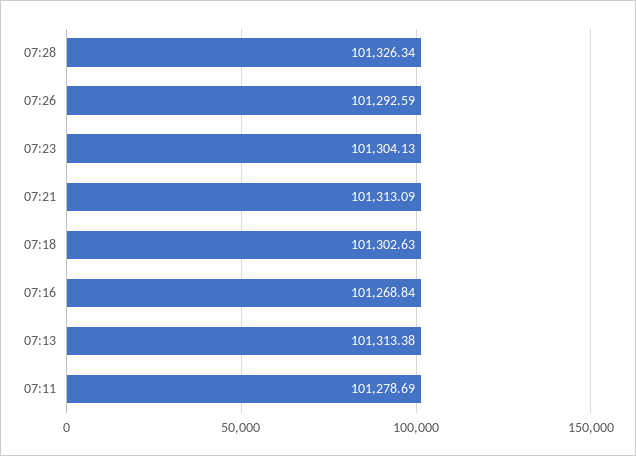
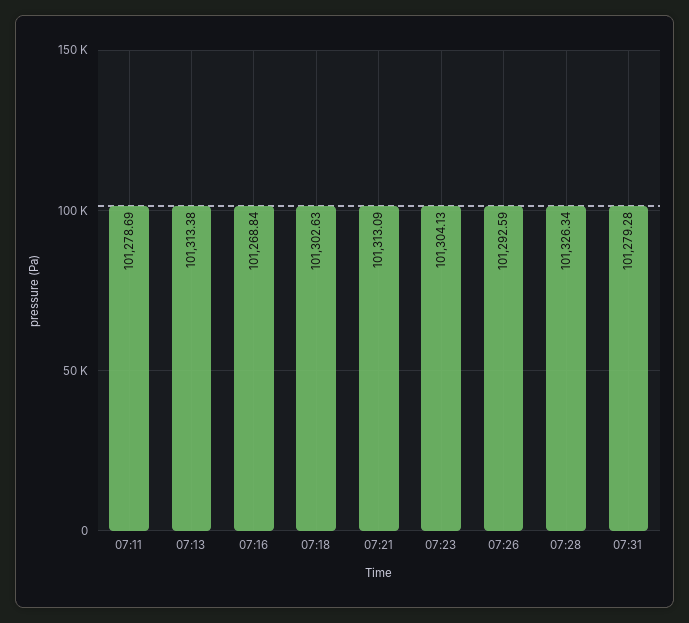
07:31: none -> 101279.28

